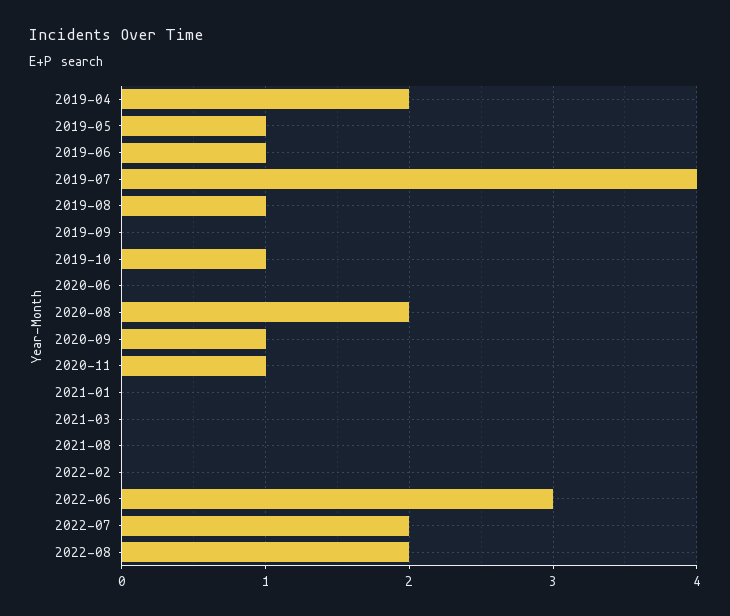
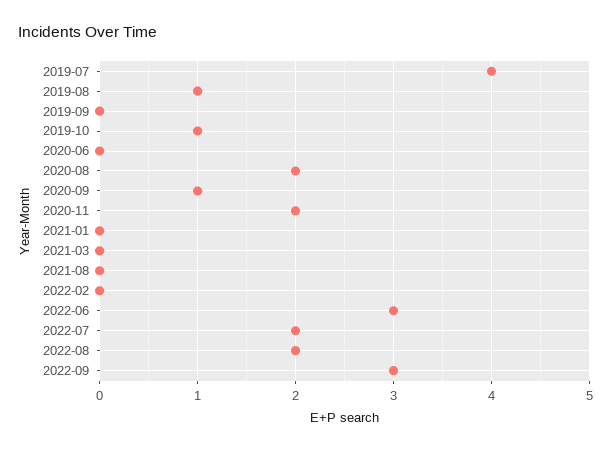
2019-04: 2 -> none
2019-05: 1 -> none
2019-06: 1 -> none
2020-11: 1 -> 2
2022-09: none -> 3

